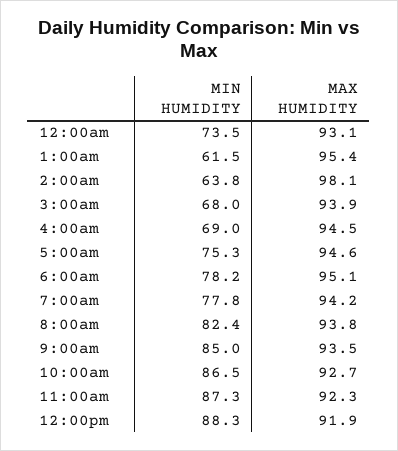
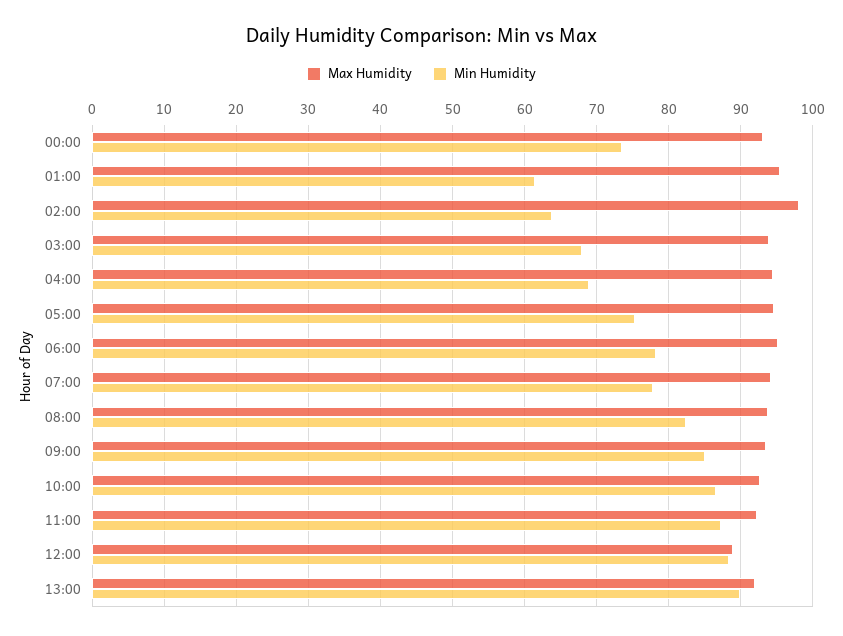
MAX HUMIDITY, 12:00pm: 91.9 -> 89
MAX HUMIDITY, 13:00: none -> 92
MIN HUMIDITY, 13:00: none -> 90

